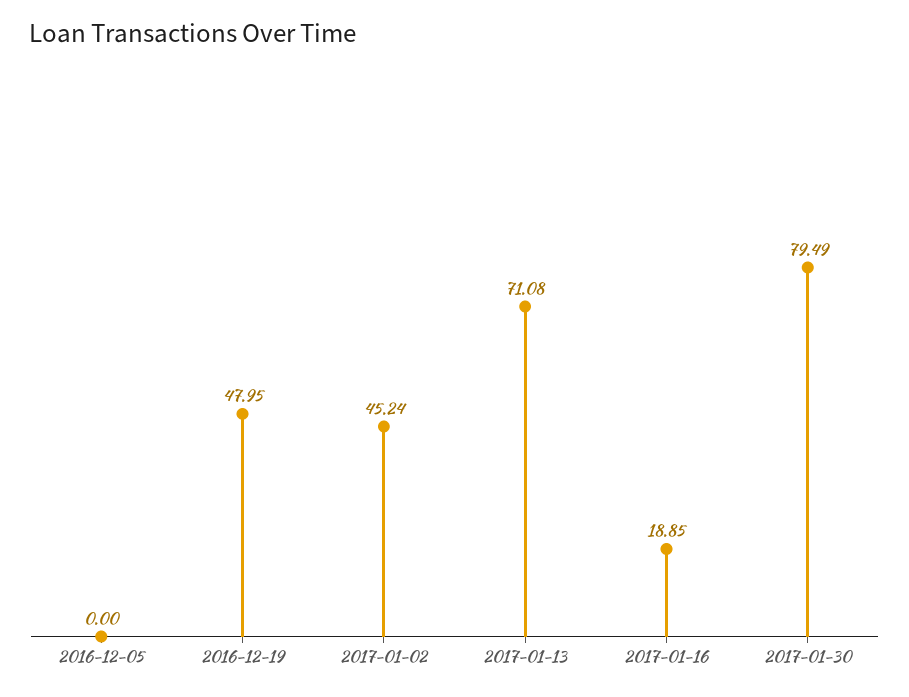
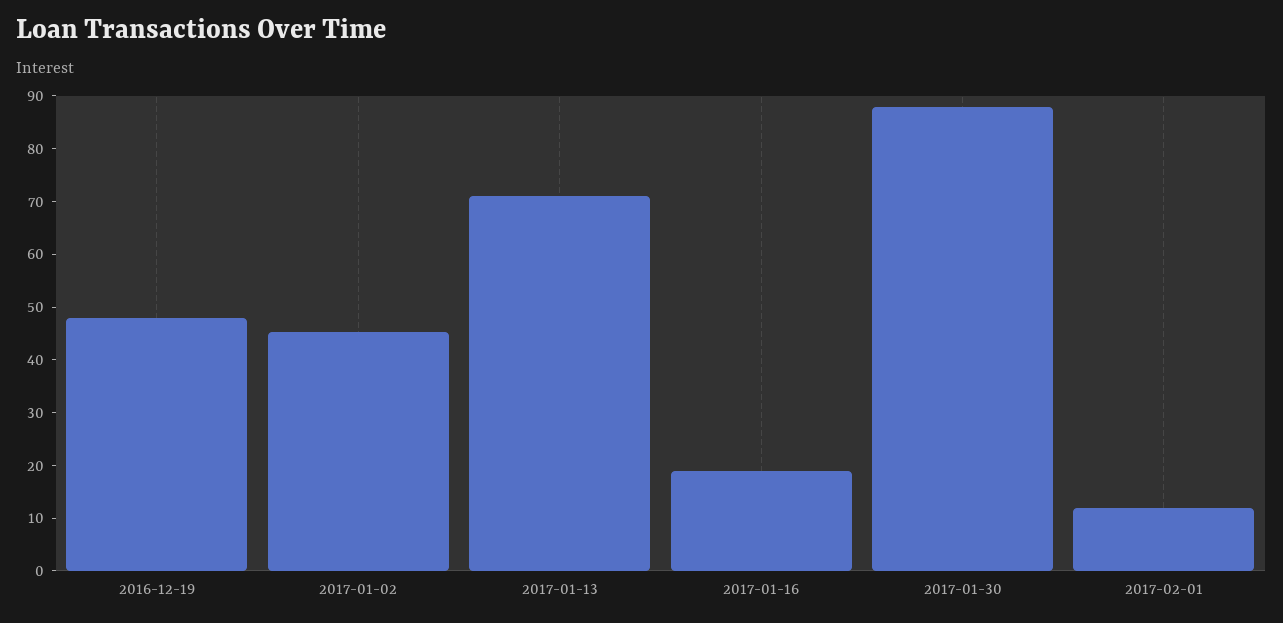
2016-12-05: 0 -> none
2017-01-30: 79.49 -> 88
2017-02-01: none -> 12

